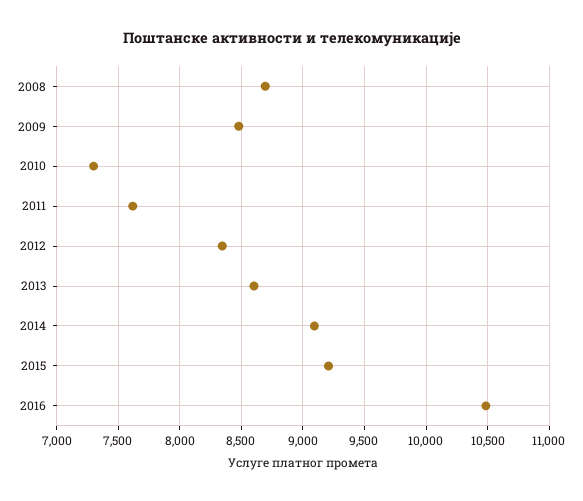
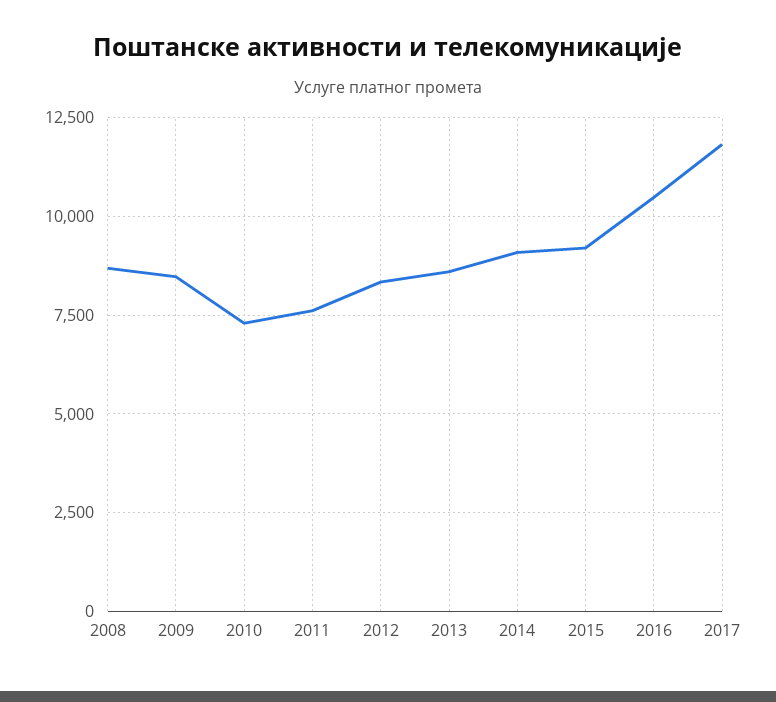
2017: none -> 11750

